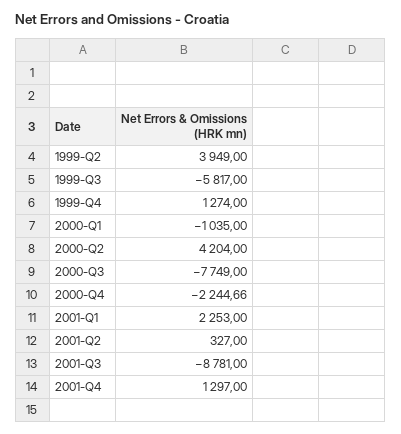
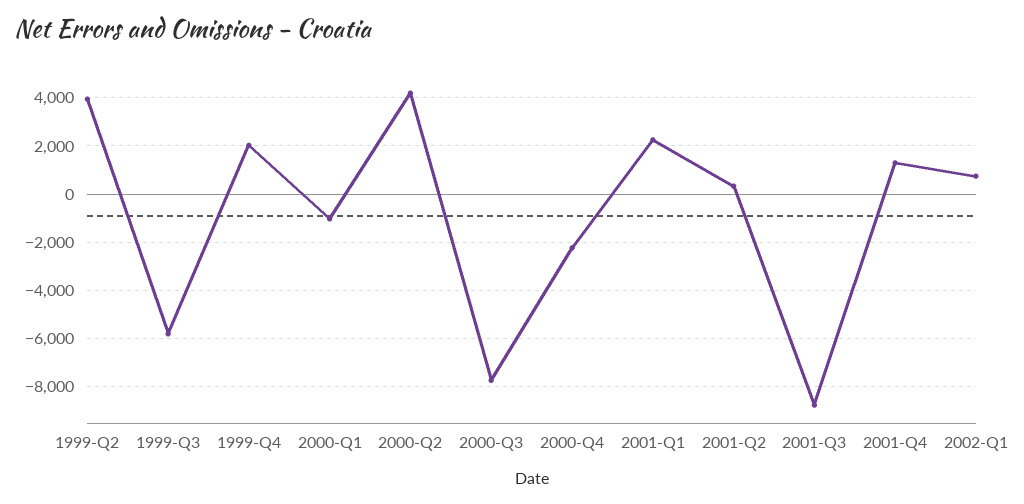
1999-Q4: 1274 -> 2000
2002-Q1: none -> 750

